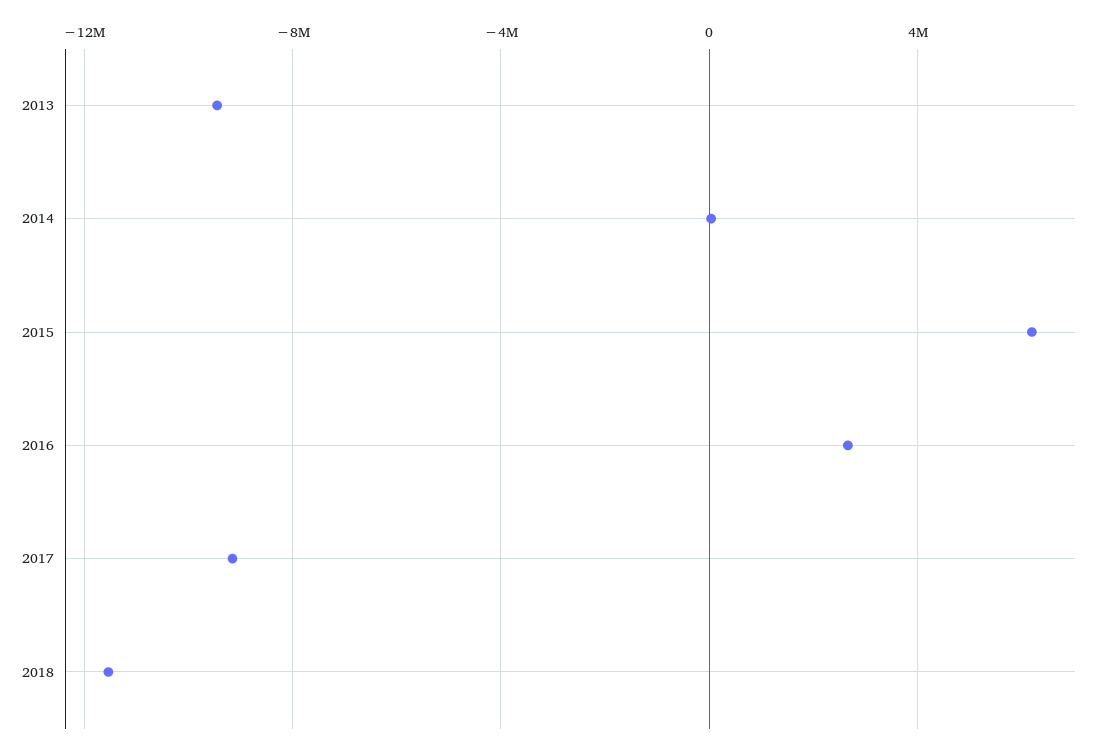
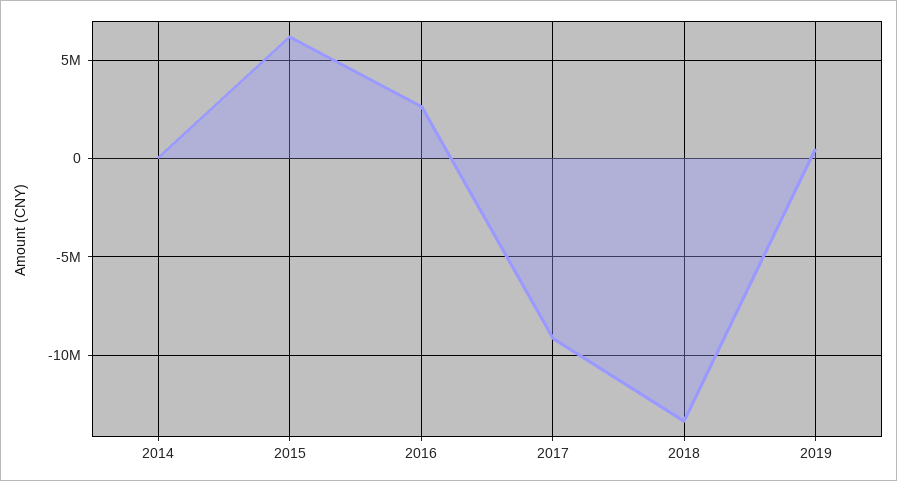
2013: -9500000 -> none
2018: -11500000 -> -13500000
2019: none -> 500000

